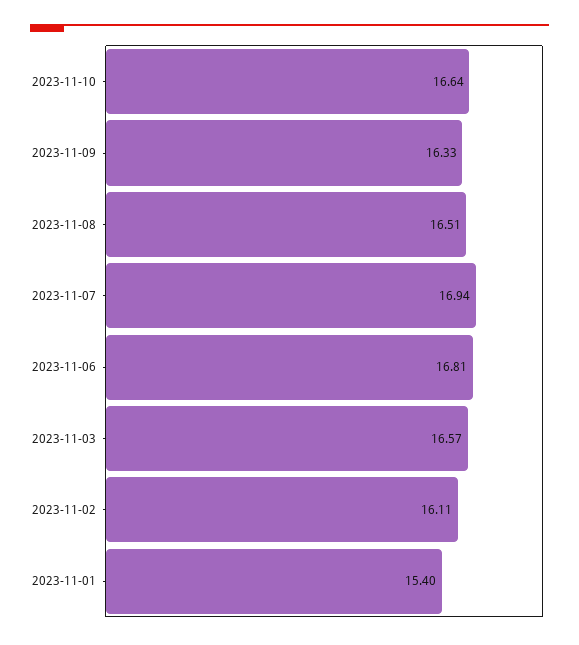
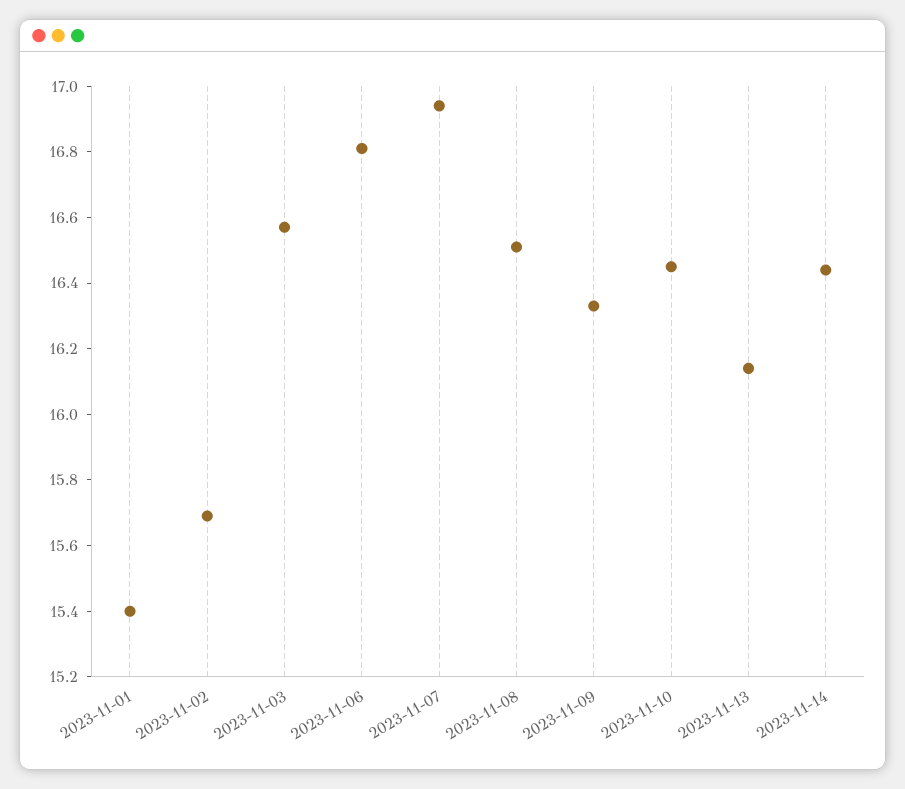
2023-11-10: 16.64 -> 16.45
2023-11-02: 16.11 -> 15.7
2023-11-13: none -> 16.15
2023-11-14: none -> 16.45

